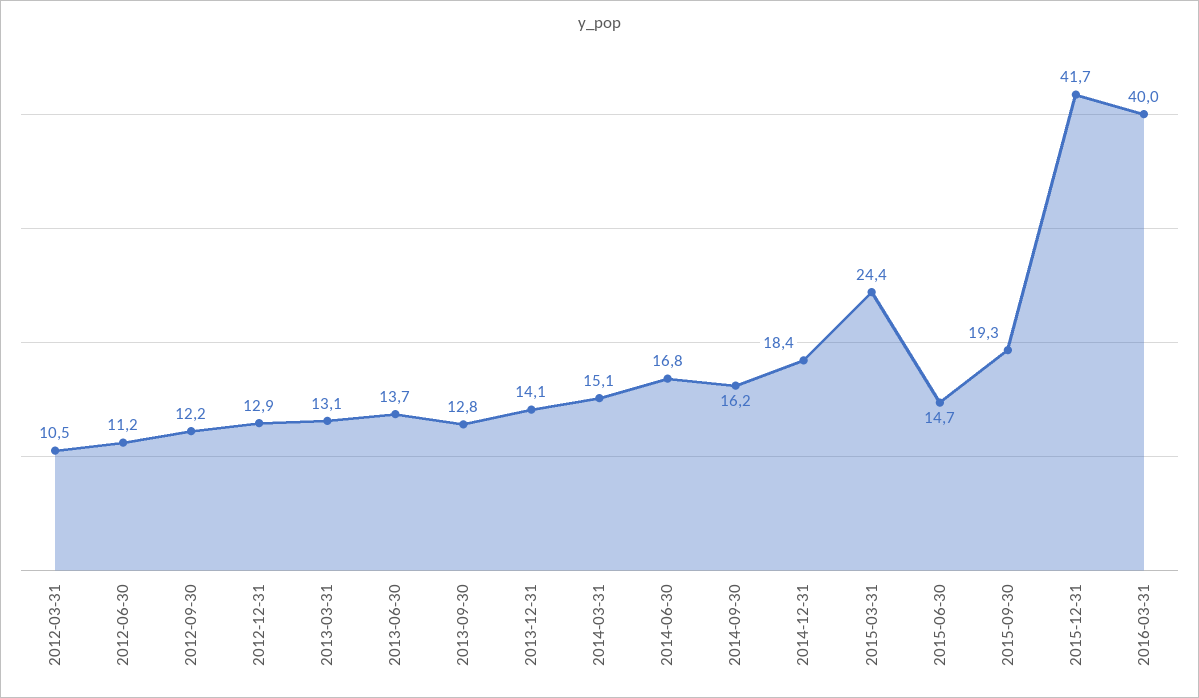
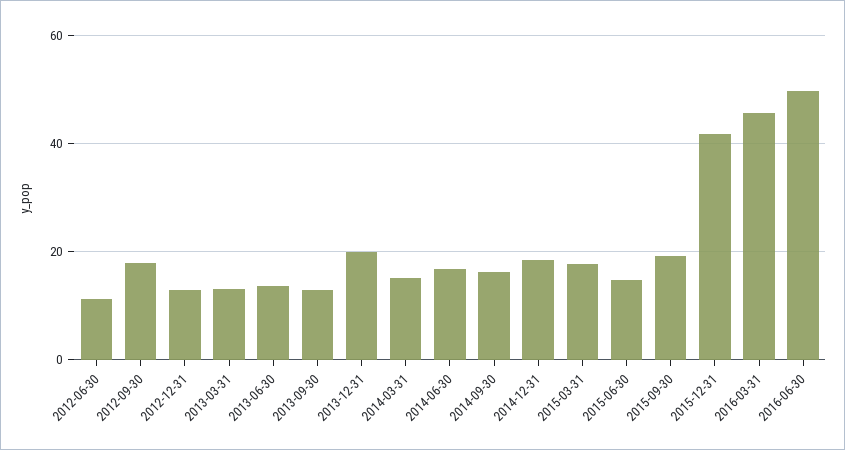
2012-03-31: 10.5 -> none
2012-09-30: 12.2 -> 18
2013-12-31: 14.1 -> 20
2015-03-31: 24.4 -> 18
2016-03-31: 40 -> 46
2016-06-30: none -> 50

